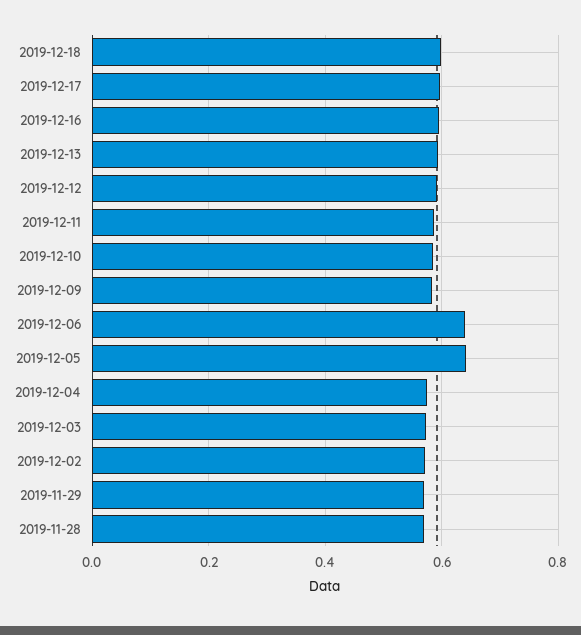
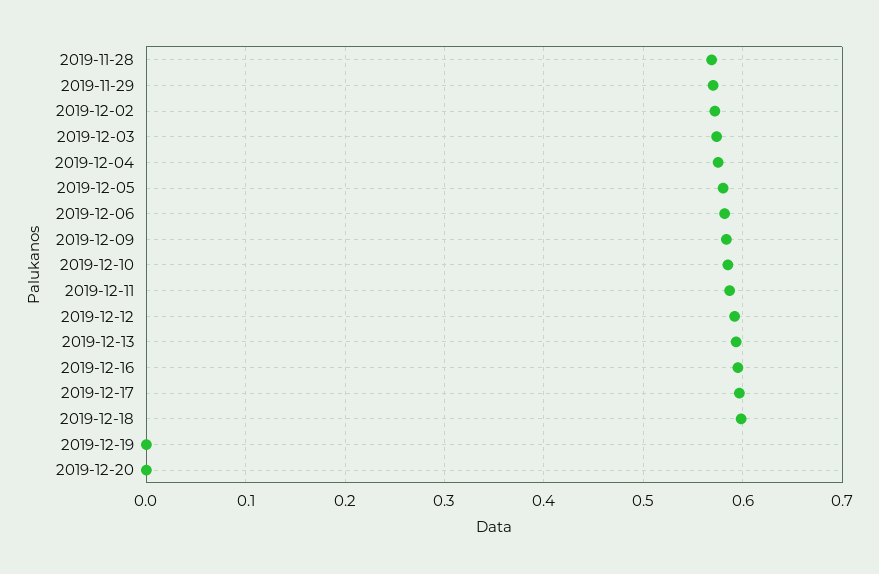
2019-12-06: 0.64 -> 0.58
2019-12-05: 0.64 -> 0.58
2019-12-19: none -> 0
2019-12-20: none -> 0

